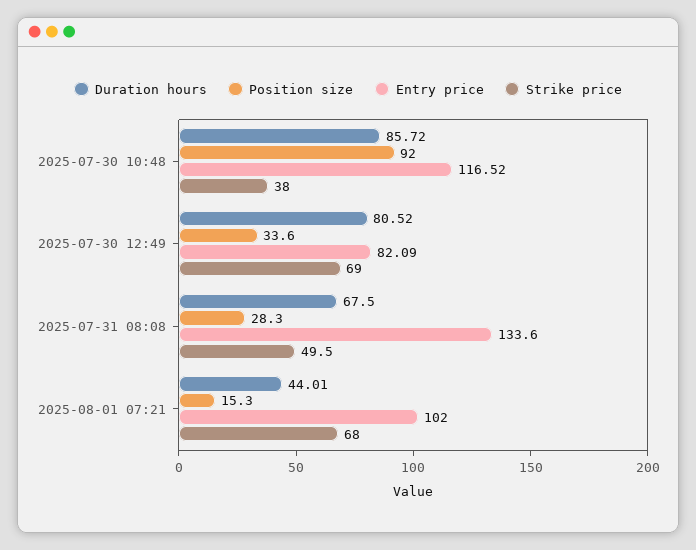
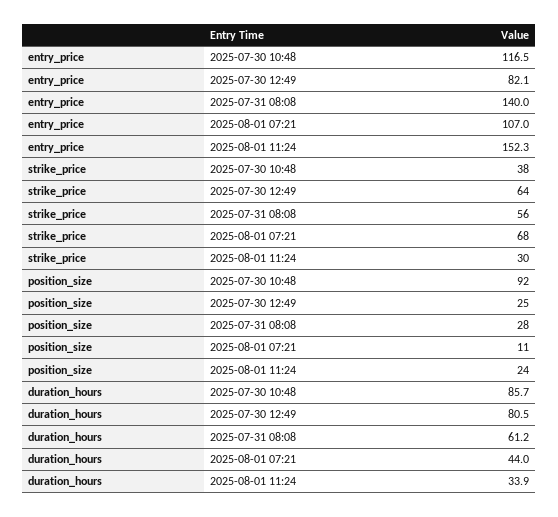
Position size, 2025-07-30 12:49: 33.6 -> 25
Strike price, 2025-07-30 12:49: 69 -> 64
Duration hours, 2025-07-31 08:08: 67.5 -> 61.2
Entry price, 2025-07-31 08:08: 133.6 -> 140
Strike price, 2025-07-31 08:08: 49.5 -> 56
Position size, 2025-08-01 07:21: 15.3 -> 11
Entry price, 2025-08-01 07:21: 102 -> 107
Entry price, 2025-08-01 11:24: none -> 152.3
Strike price, 2025-08-01 11:24: none -> 30
Position size, 2025-08-01 11:24: none -> 24
Duration hours, 2025-08-01 11:24: none -> 33.9

